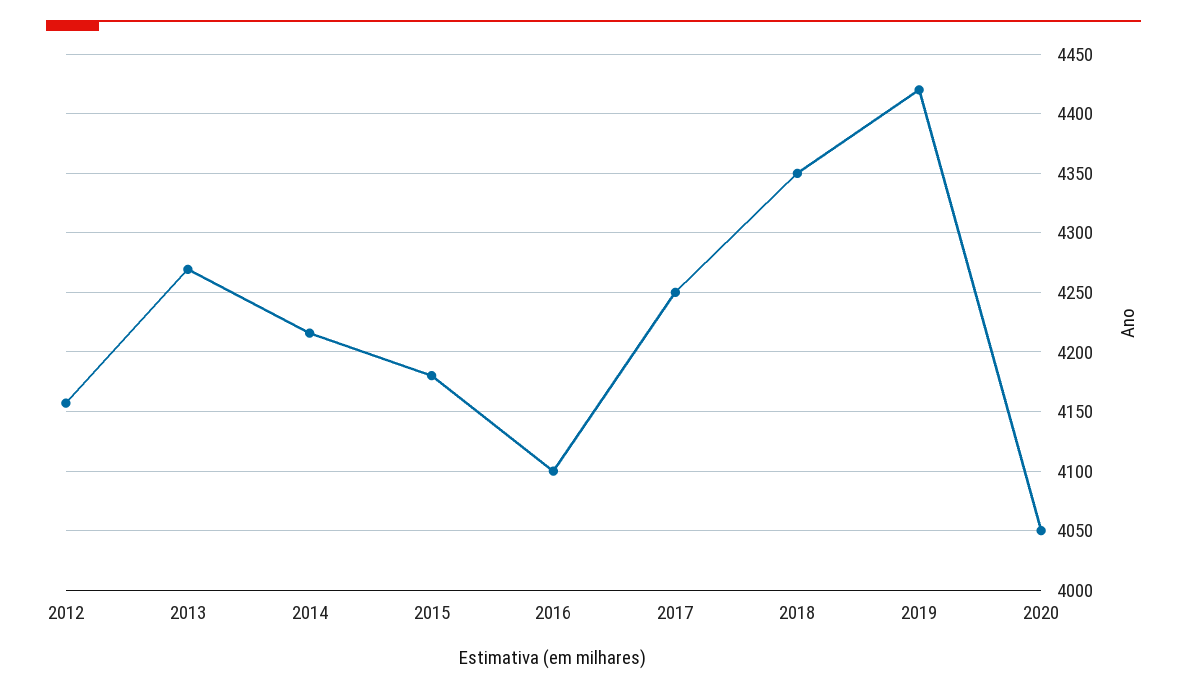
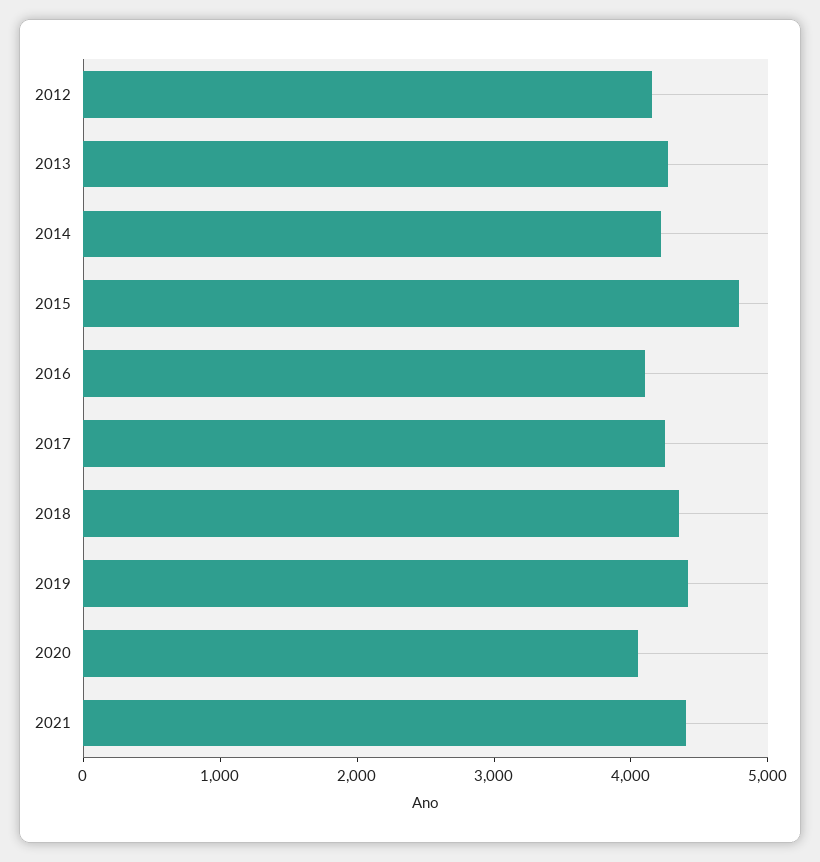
2015: 4180 -> 4800
2021: none -> 4400

